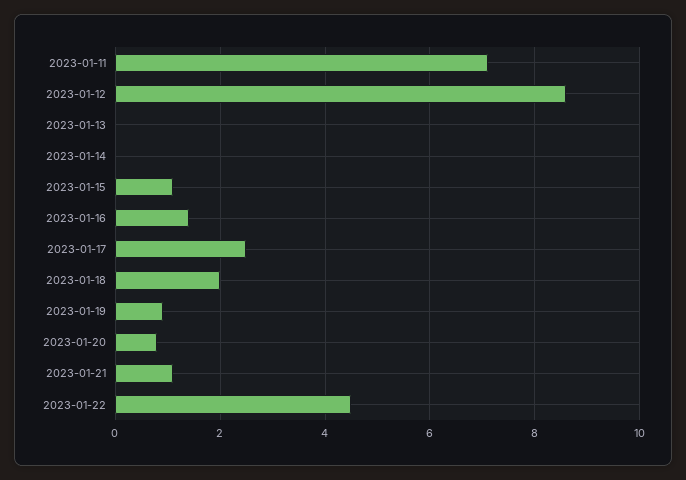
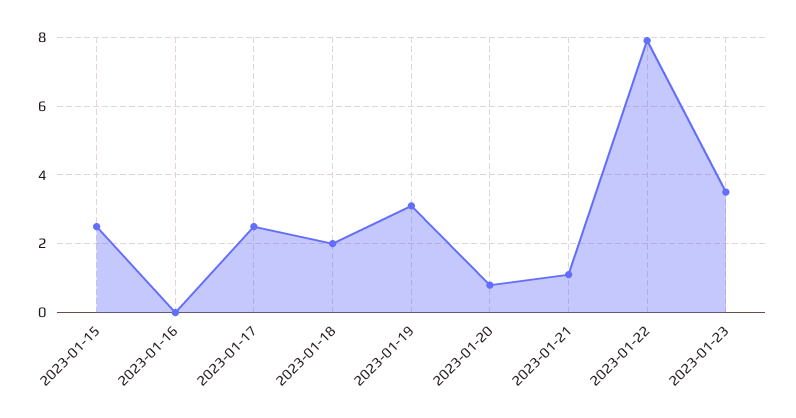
2023-01-11: 7 -> none
2023-01-12: 8.5 -> none
2023-01-13: 0 -> none
2023-01-14: 0 -> none
2023-01-15: 1 -> 2.5
2023-01-16: 1.5 -> 0
2023-01-19: 1 -> 3
2023-01-22: 4.5 -> 8
2023-01-23: none -> 3.5

